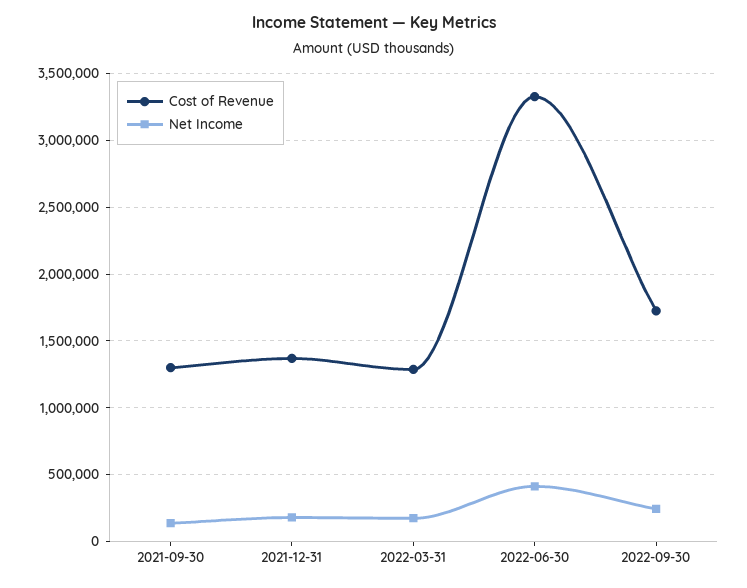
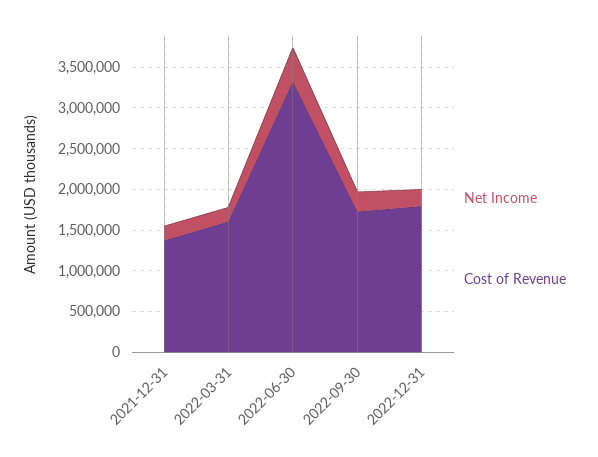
Cost of Revenue, 2021-09-30: 1300000 -> none
Net Income, 2021-09-30: 150000 -> none
Cost of Revenue, 2022-03-31: 1300000 -> 1600000
Net Income, 2022-12-31: none -> 200000
Cost of Revenue, 2022-12-31: none -> 1800000

